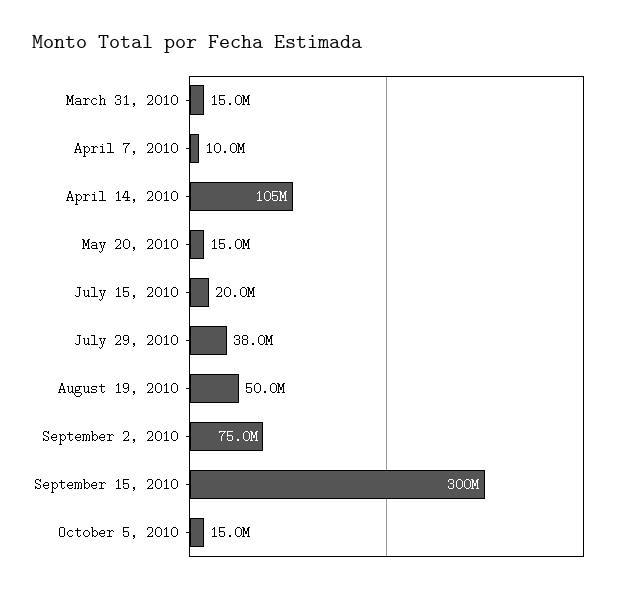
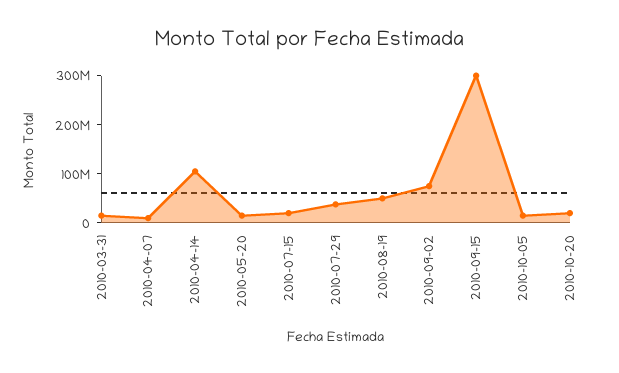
2010-10-20: none -> 20000000

